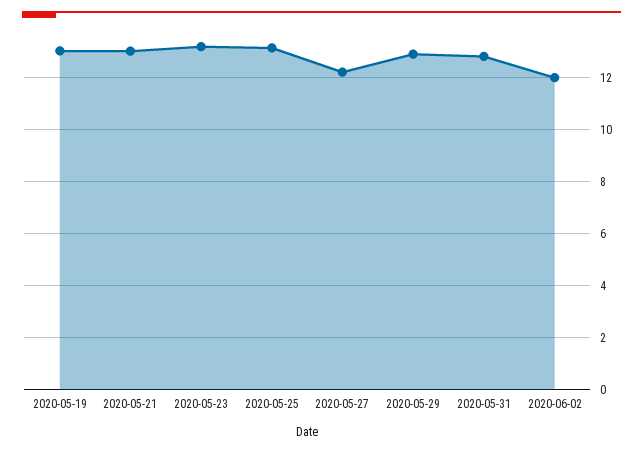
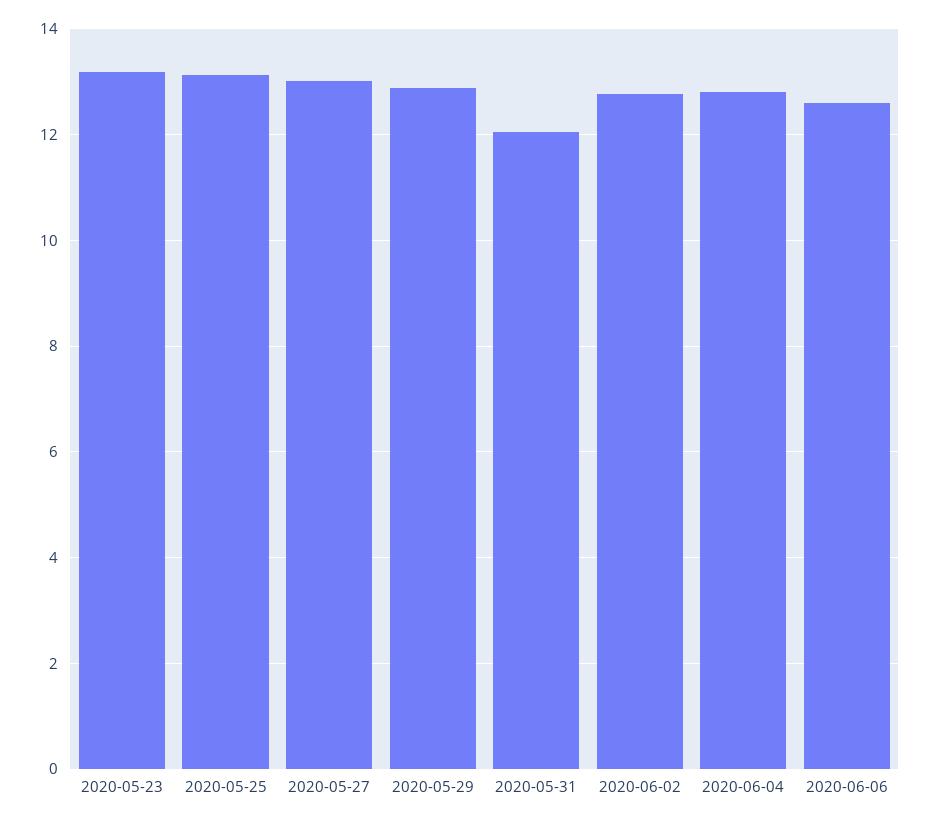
2020-05-19: 13 -> none
2020-05-21: 13 -> none
2020-05-27: 12.25 -> 13
2020-05-31: 12.75 -> 12
2020-06-02: 12 -> 12.8
2020-06-04: none -> 12.8
2020-06-06: none -> 12.6

